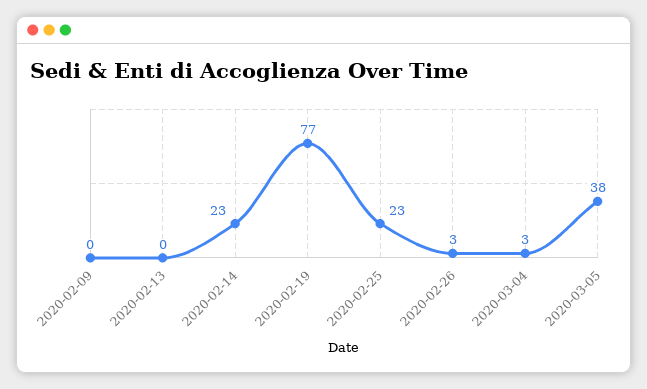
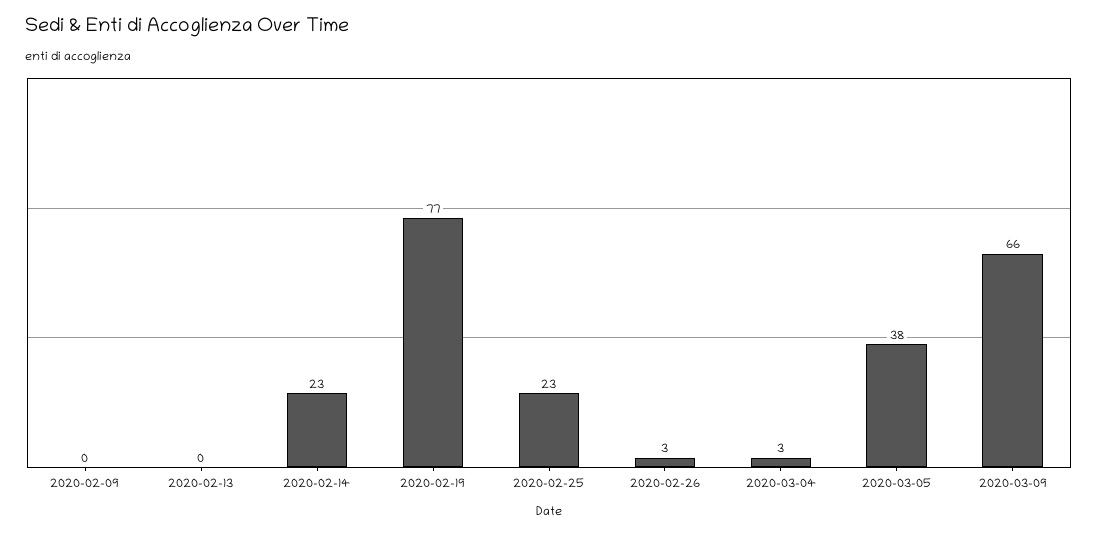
2020-03-09: none -> 66

